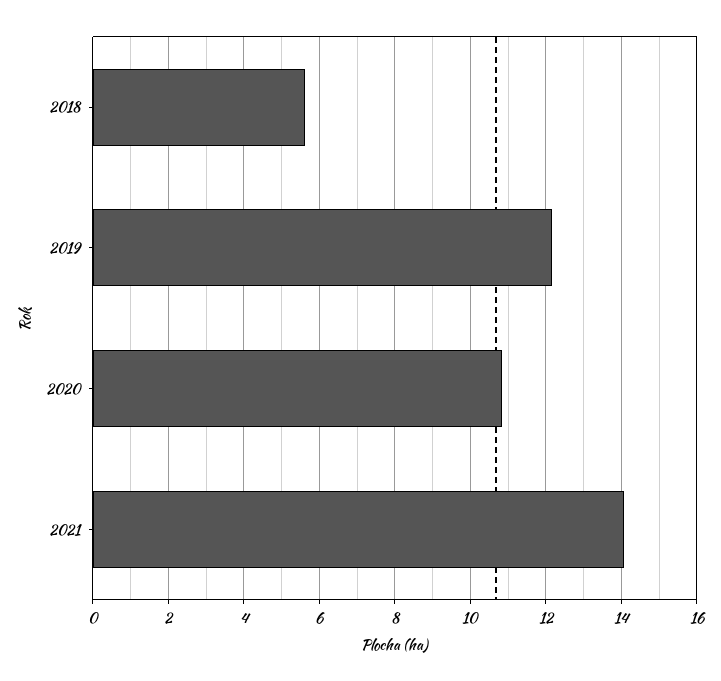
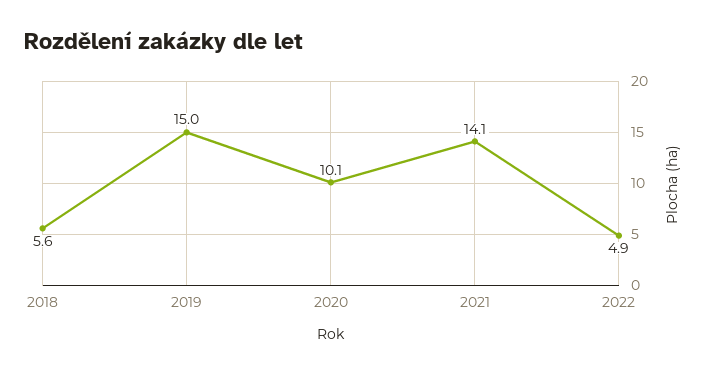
2019: 12.2 -> 15
2020: 10.8 -> 10.1
2022: none -> 4.9

